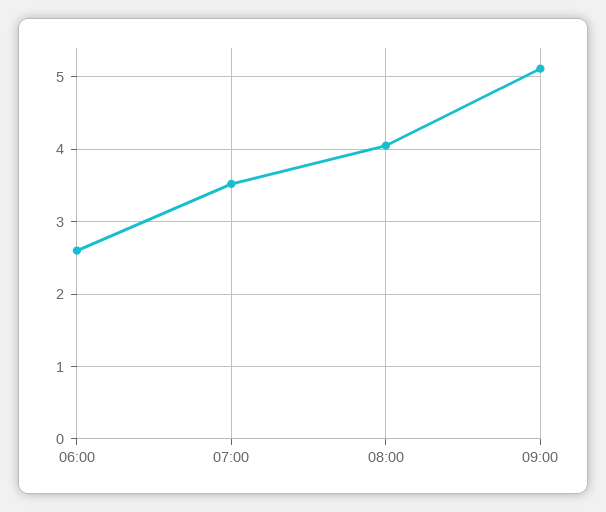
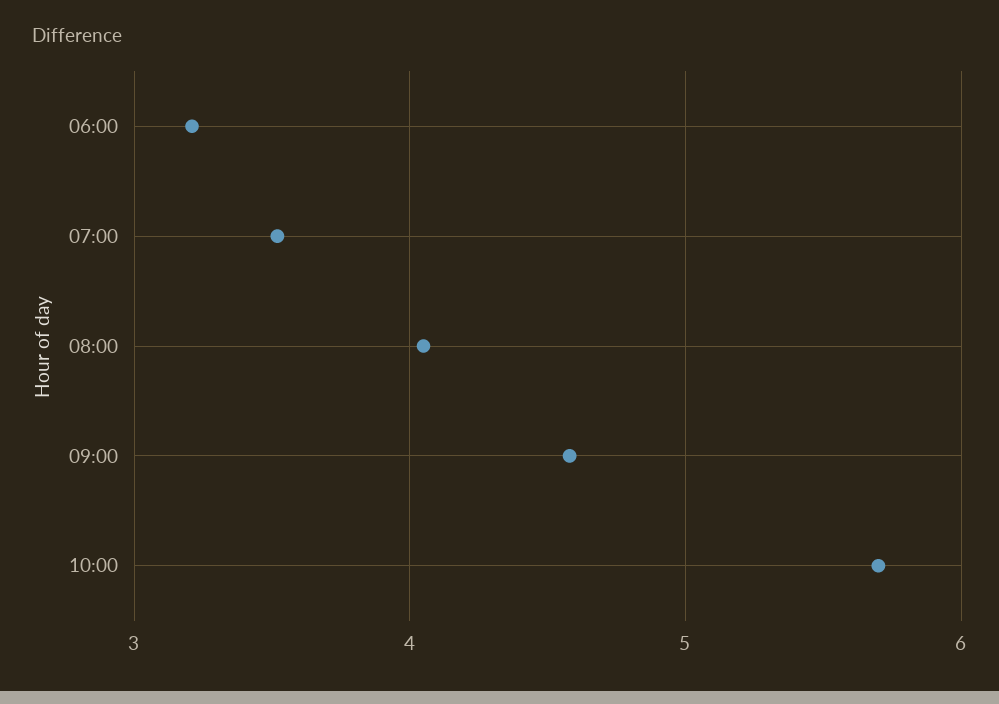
06:00: 2.6 -> 3.2
09:00: 5.1 -> 4.6
10:00: none -> 5.7

